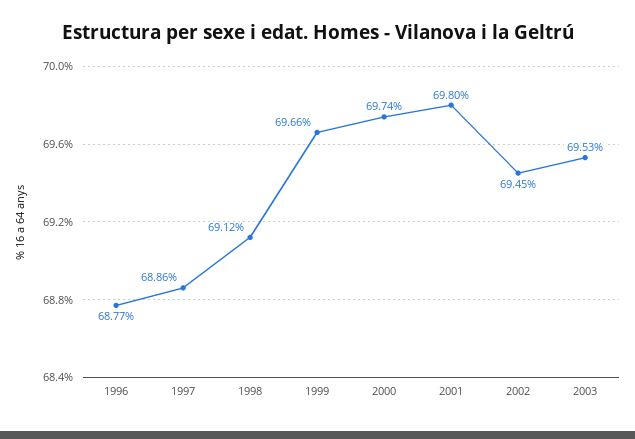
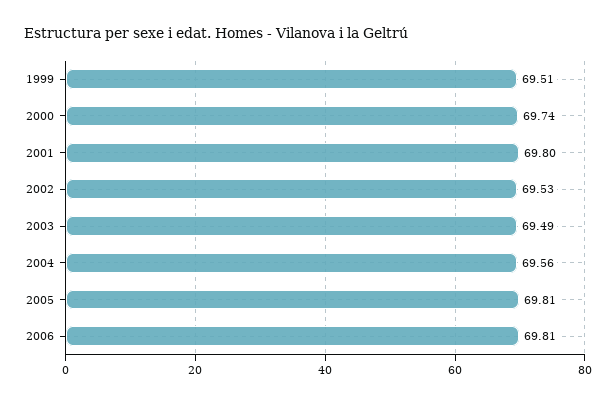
1996: 68.77 -> none
1997: 68.86 -> none
1998: 69.12 -> none
1999: 69.66 -> 69.51
2002: 69.45 -> 69.53
2003: 69.53 -> 69.49
2004: none -> 69.56
2005: none -> 69.81
2006: none -> 69.81

